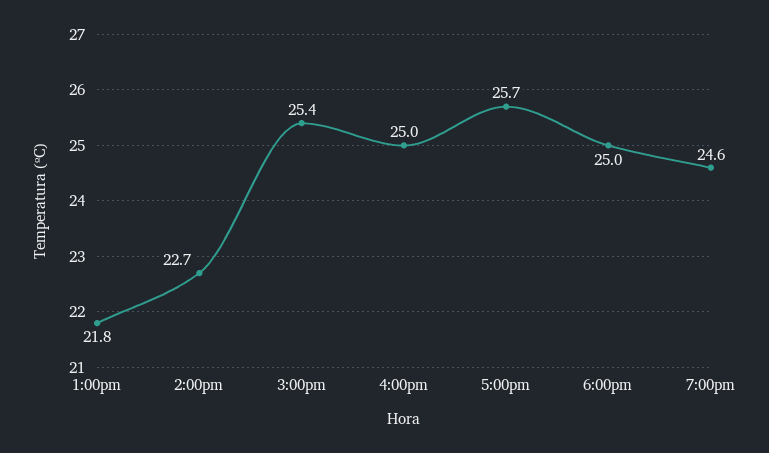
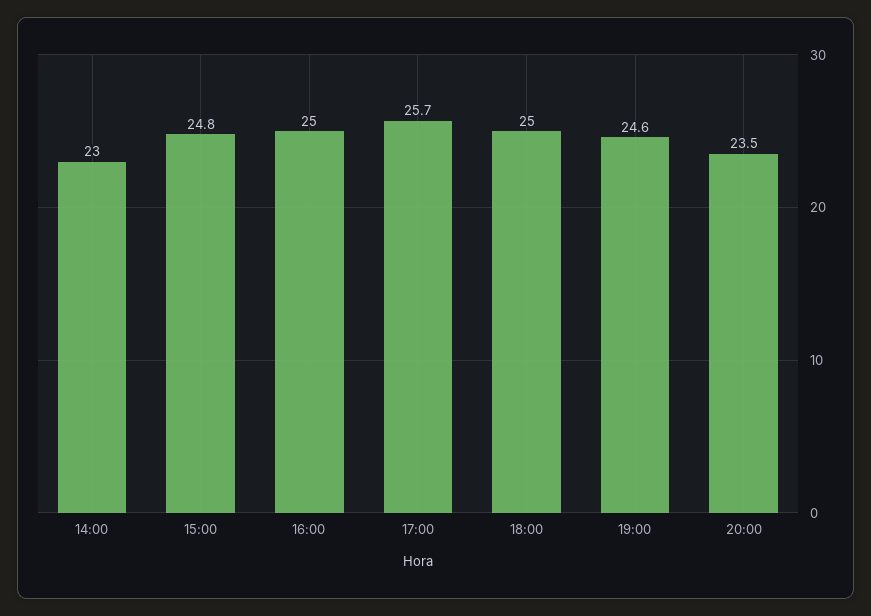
1:00pm: 21.8 -> none
2:00pm: 22.7 -> 23
3:00pm: 25.4 -> 24.8
20:00: none -> 23.5

